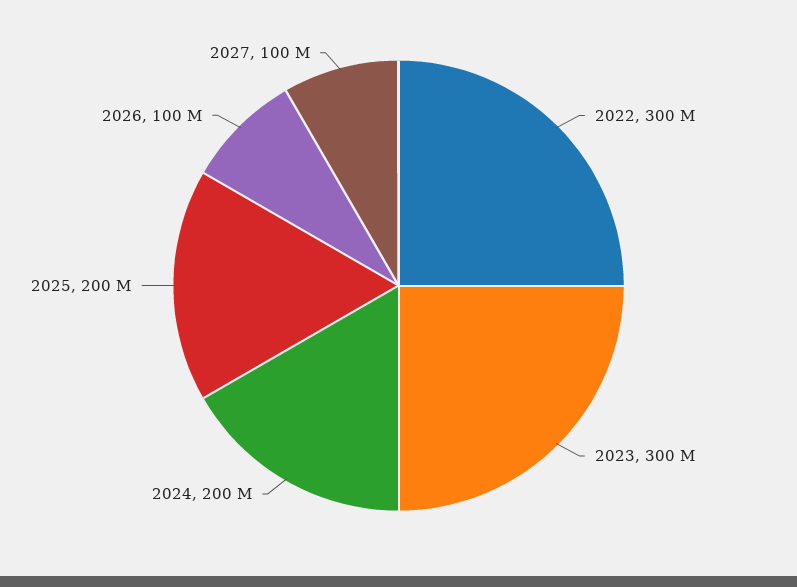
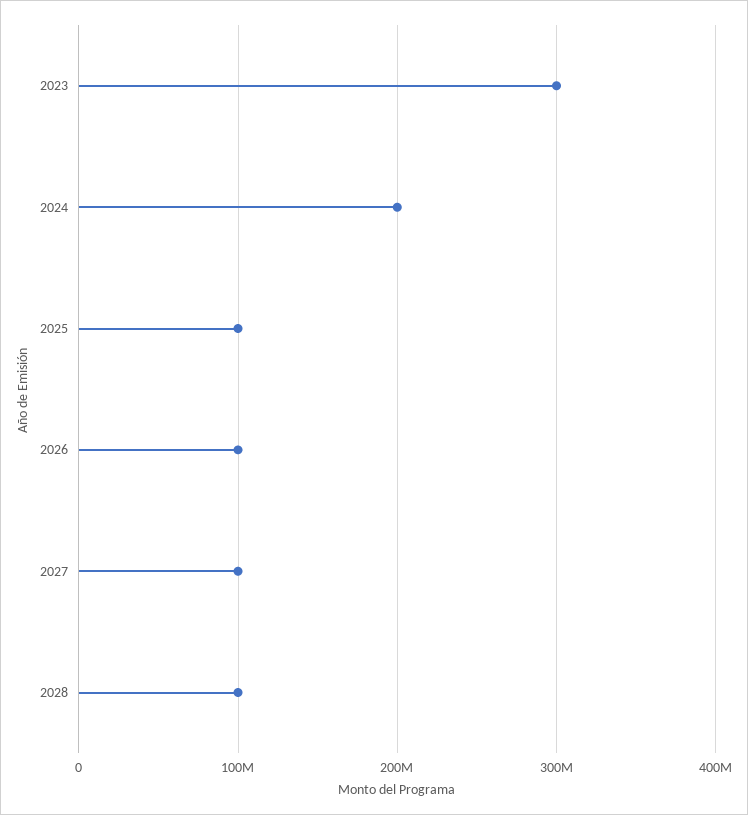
2022: 300000000 -> none
2025: 200000000 -> 100000000
2028: none -> 100000000

